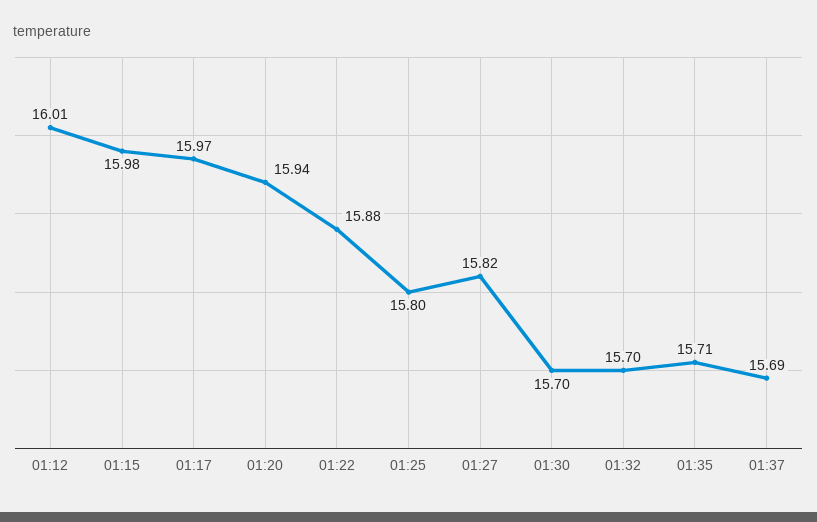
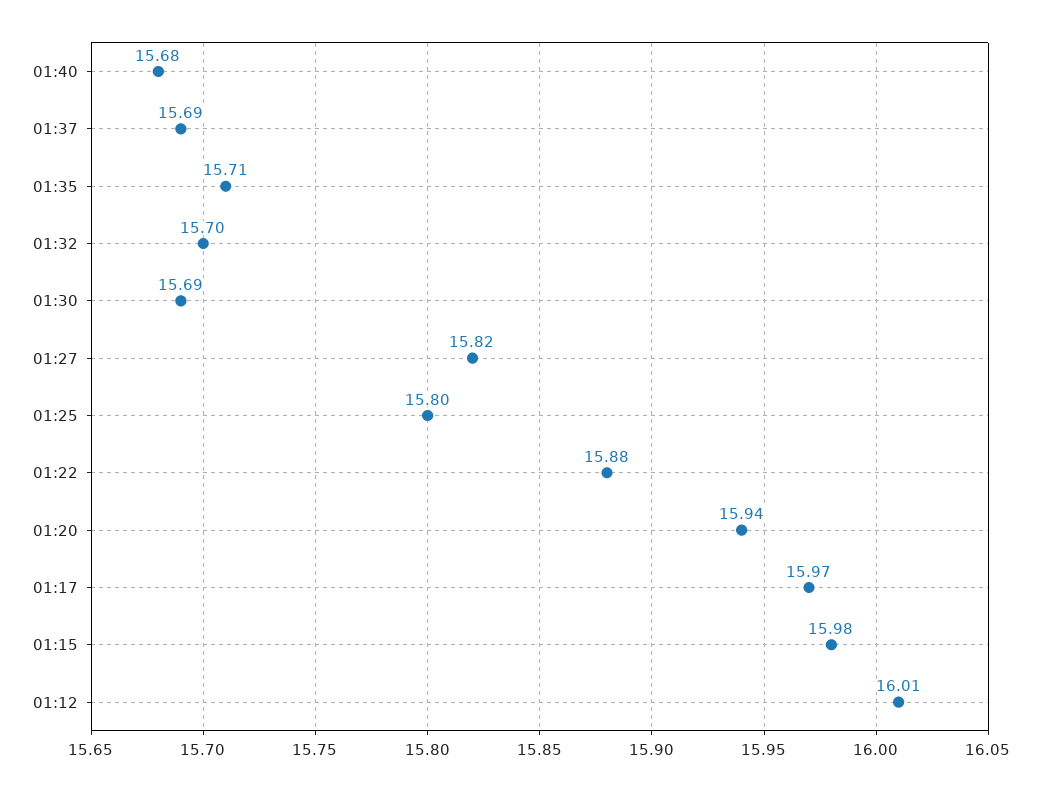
01:30: 15.7 -> 15.69
01:40: none -> 15.68

